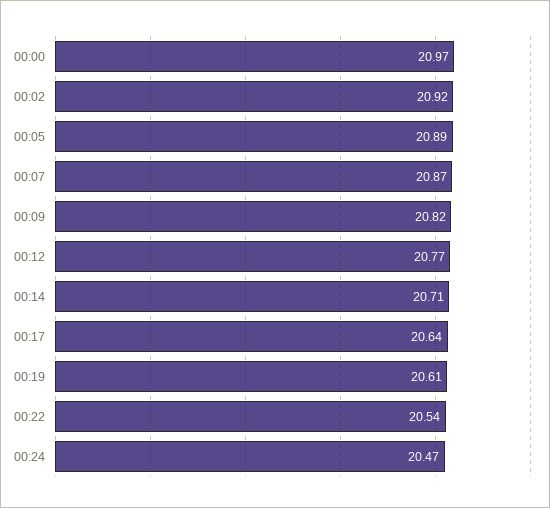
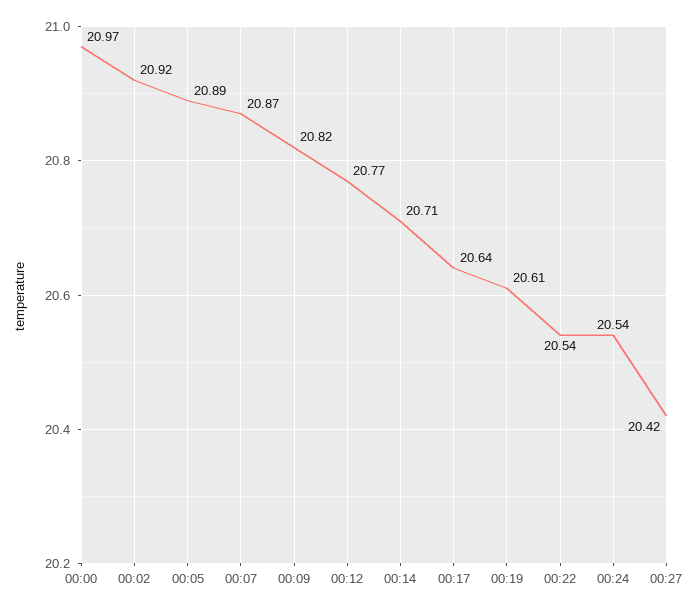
00:24: 20.47 -> 20.54
00:27: none -> 20.42

